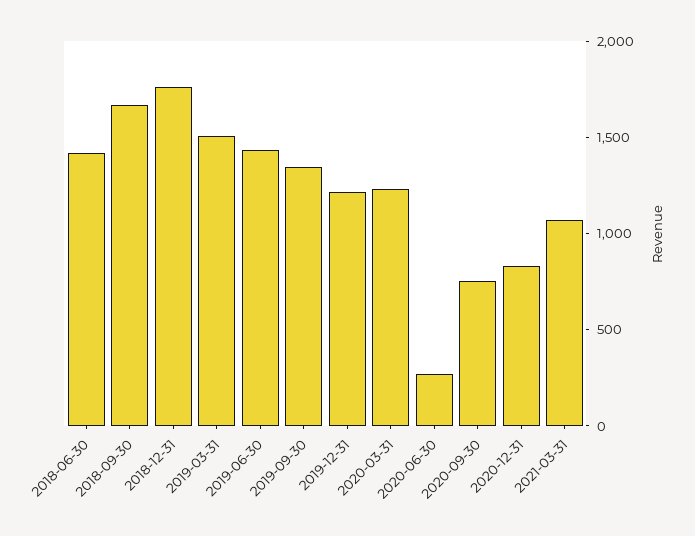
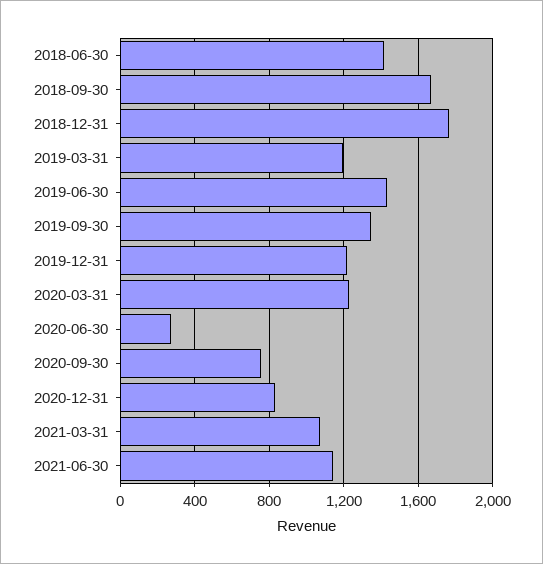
2019-03-31: 1500 -> 1200
2021-06-30: none -> 1150

